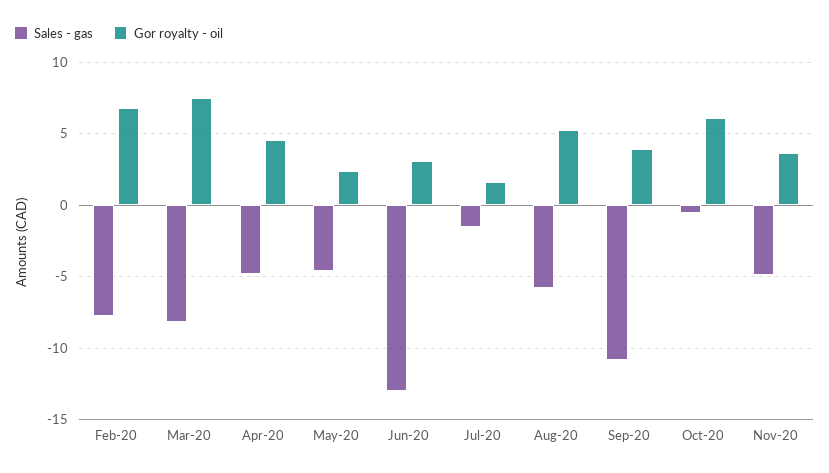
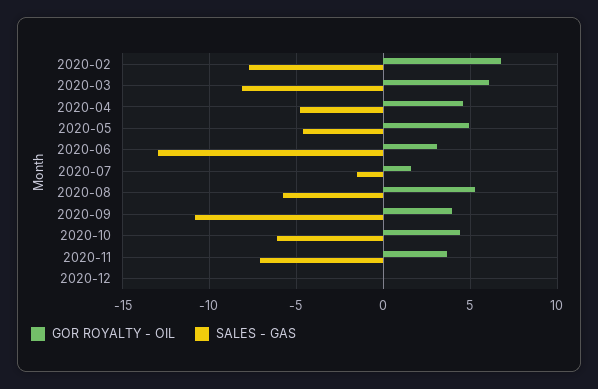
Gor royalty - oil, Mar-20: 7.5 -> 6
Gor royalty - oil, May-20: 2.5 -> 5
Sales - gas, Oct-20: -0.5 -> -6
Gor royalty - oil, Oct-20: 6 -> 4.5
Sales - gas, Nov-20: -5 -> -7
Gor royalty - oil, 2020-12: none -> 0
Sales - gas, 2020-12: none -> 0

